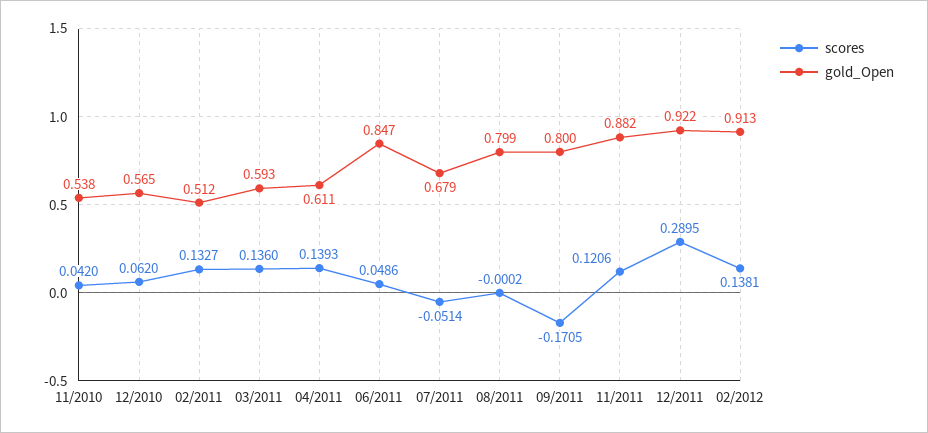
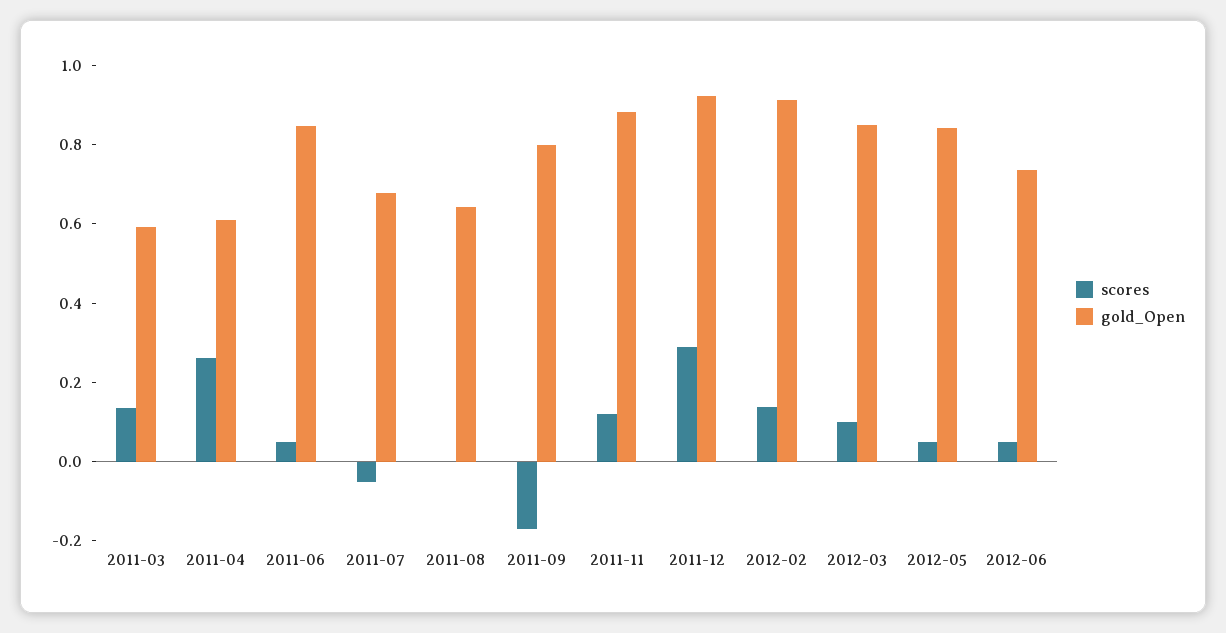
scores, 11/2010: 0.042 -> none
gold_Open, 11/2010: 0.538 -> none
scores, 12/2010: 0.062 -> none
gold_Open, 12/2010: 0.565 -> none
scores, 02/2011: 0.1327 -> none
gold_Open, 02/2011: 0.512 -> none
scores, 04/2011: 0.1393 -> 0.25
gold_Open, 08/2011: 0.799 -> 0.65
scores, 2012-03: none -> 0.1
gold_Open, 2012-03: none -> 0.85
scores, 2012-05: none -> 0.05
gold_Open, 2012-05: none -> 0.85
scores, 2012-06: none -> 0.05
gold_Open, 2012-06: none -> 0.75

